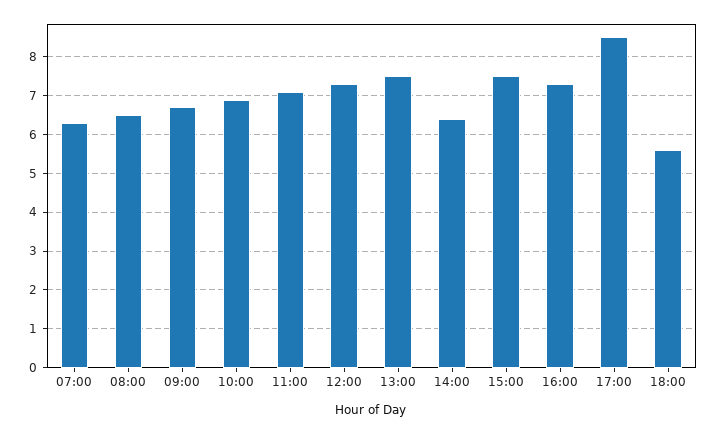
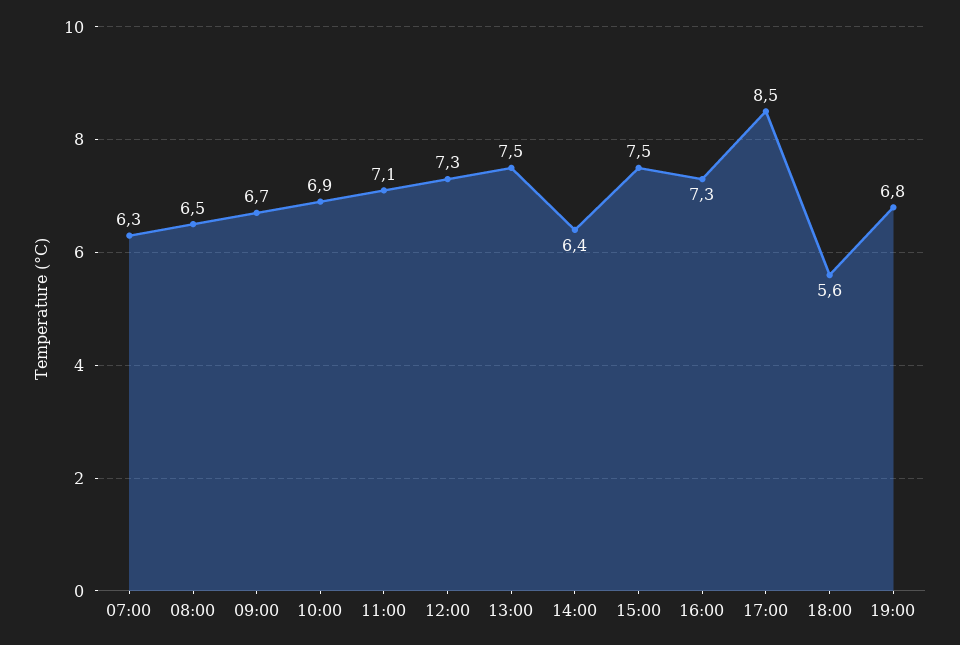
19:00: none -> 6.8

